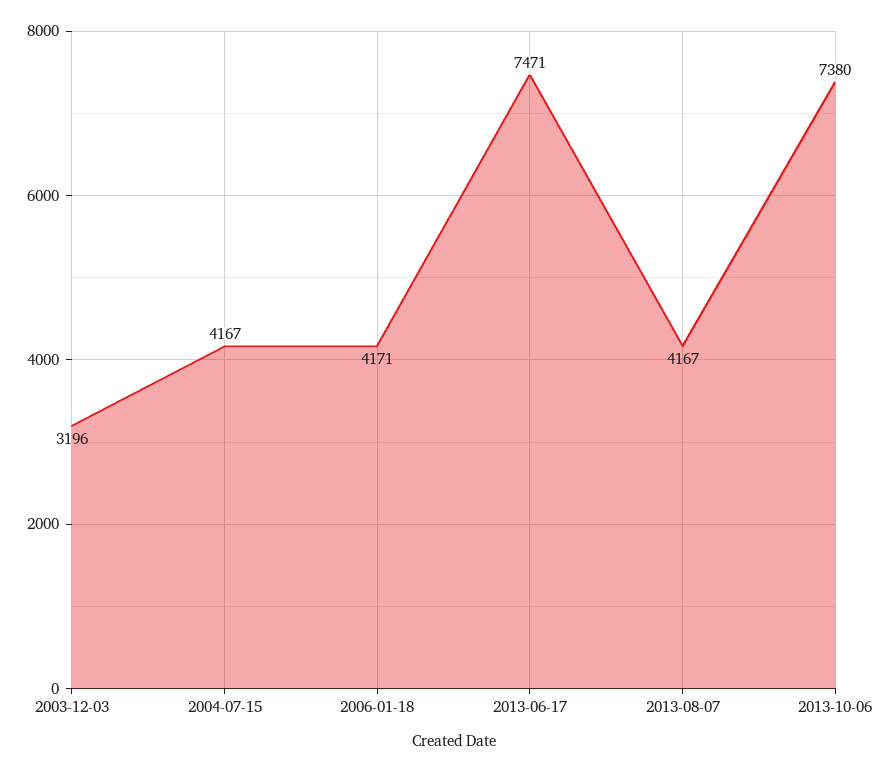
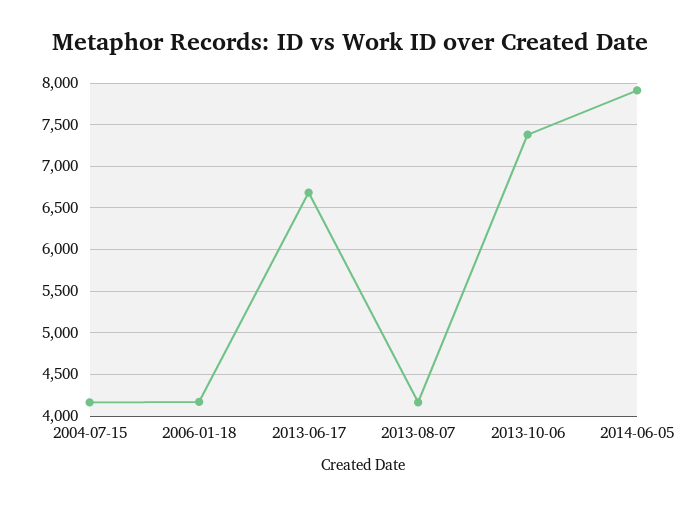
2003-12-03: 3196 -> none
2013-06-17: 7471 -> 6700
2014-06-05: none -> 7900

